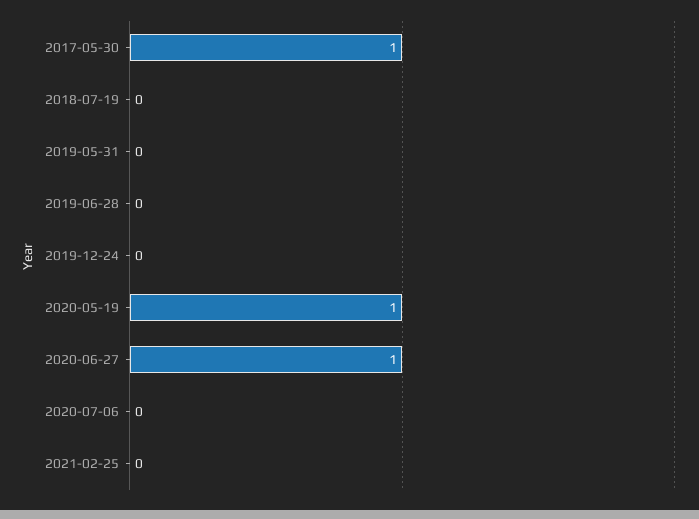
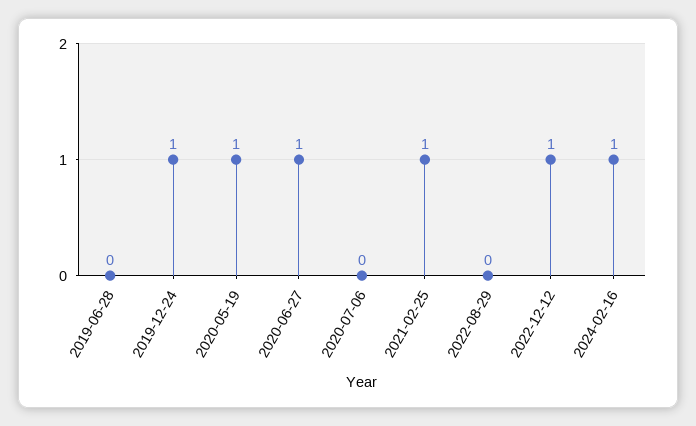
2017-05-30: 1 -> none
2018-07-19: 0 -> none
2019-05-31: 0 -> none
2019-12-24: 0 -> 1
2021-02-25: 0 -> 1
2022-08-29: none -> 0
2022-12-12: none -> 1
2024-02-16: none -> 1

